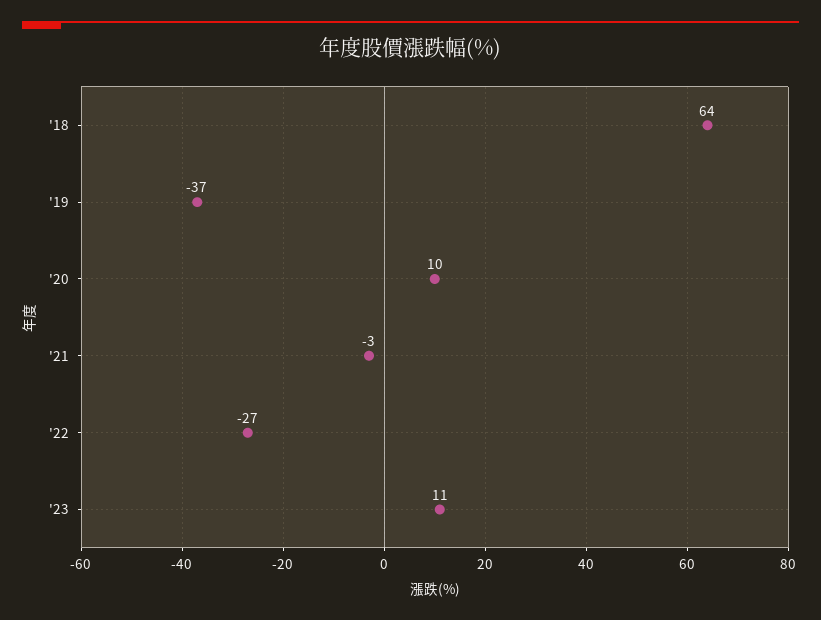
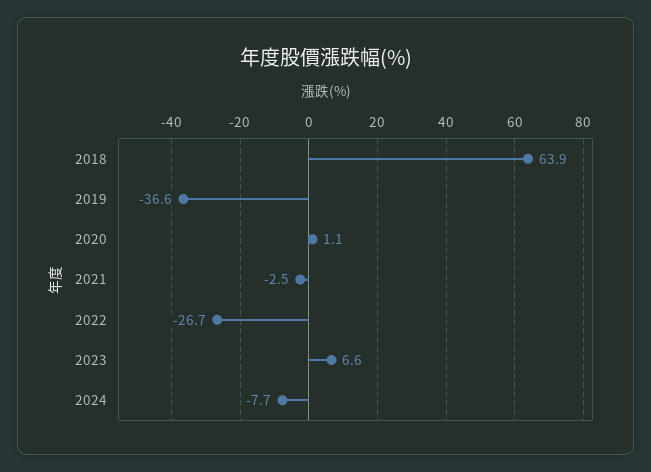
'20: 10 -> 1.1
'23: 11 -> 6.6
2024: none -> -7.7

